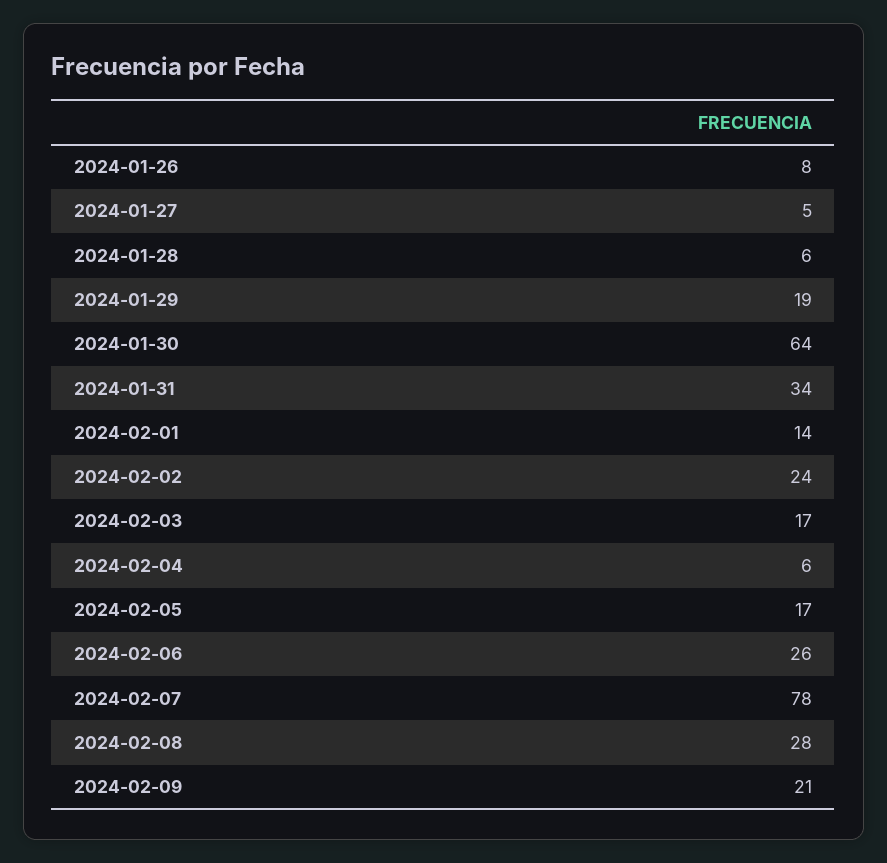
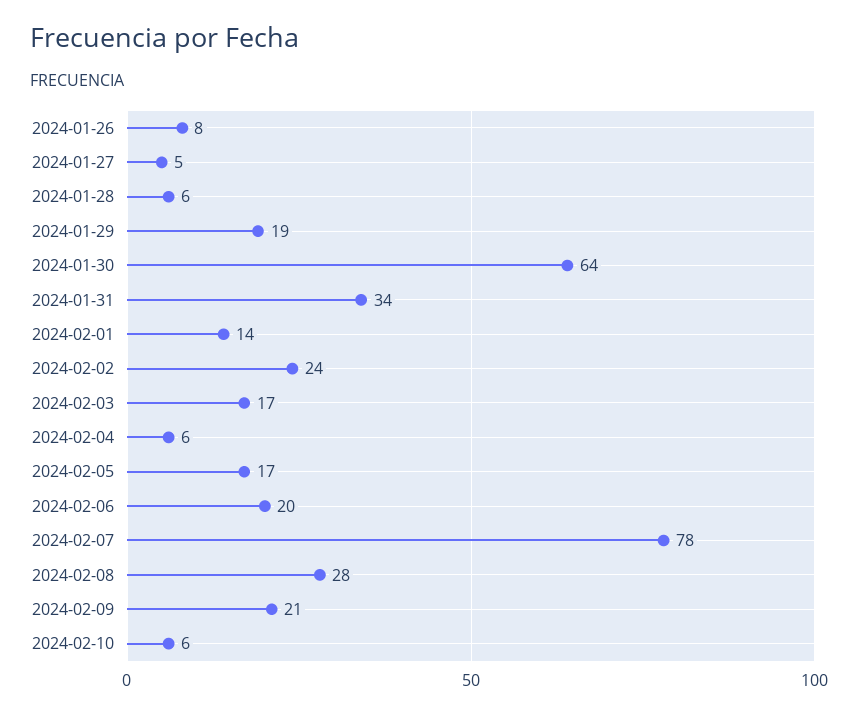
2024-02-06: 26 -> 20
2024-02-10: none -> 6

